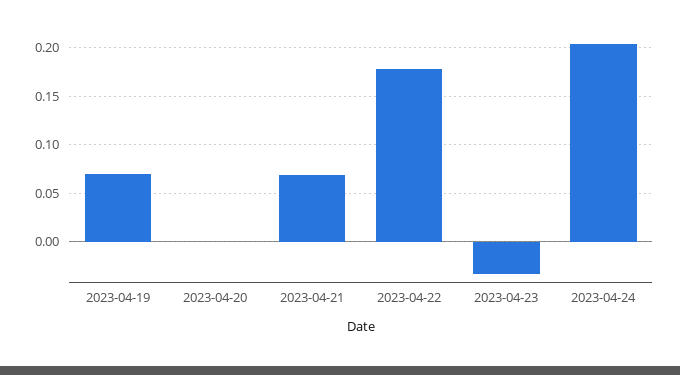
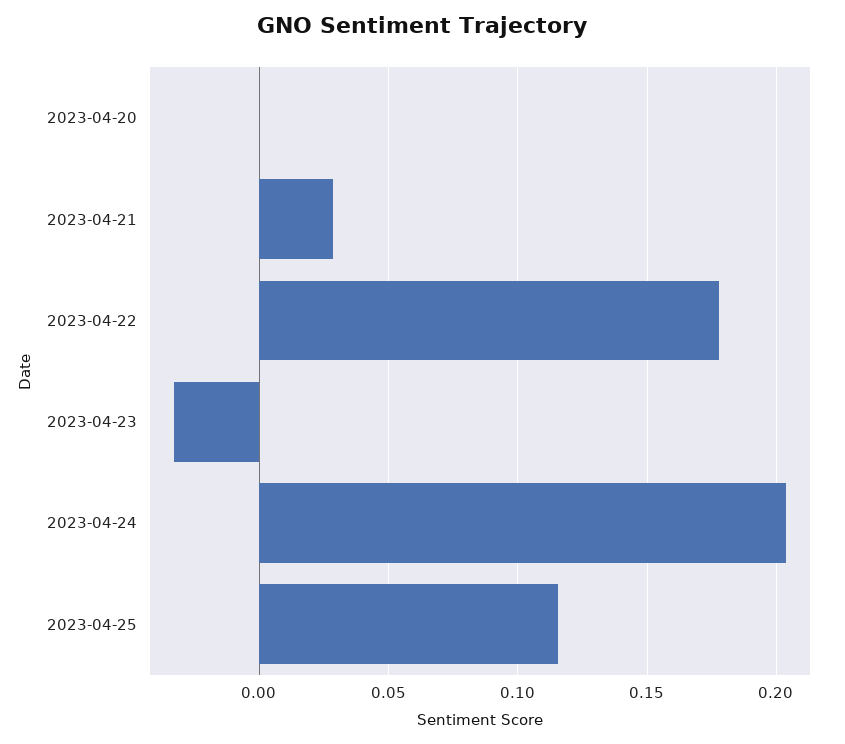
2023-04-19: 0.07 -> none
2023-04-21: 0.07 -> 0.03
2023-04-25: none -> 0.115

